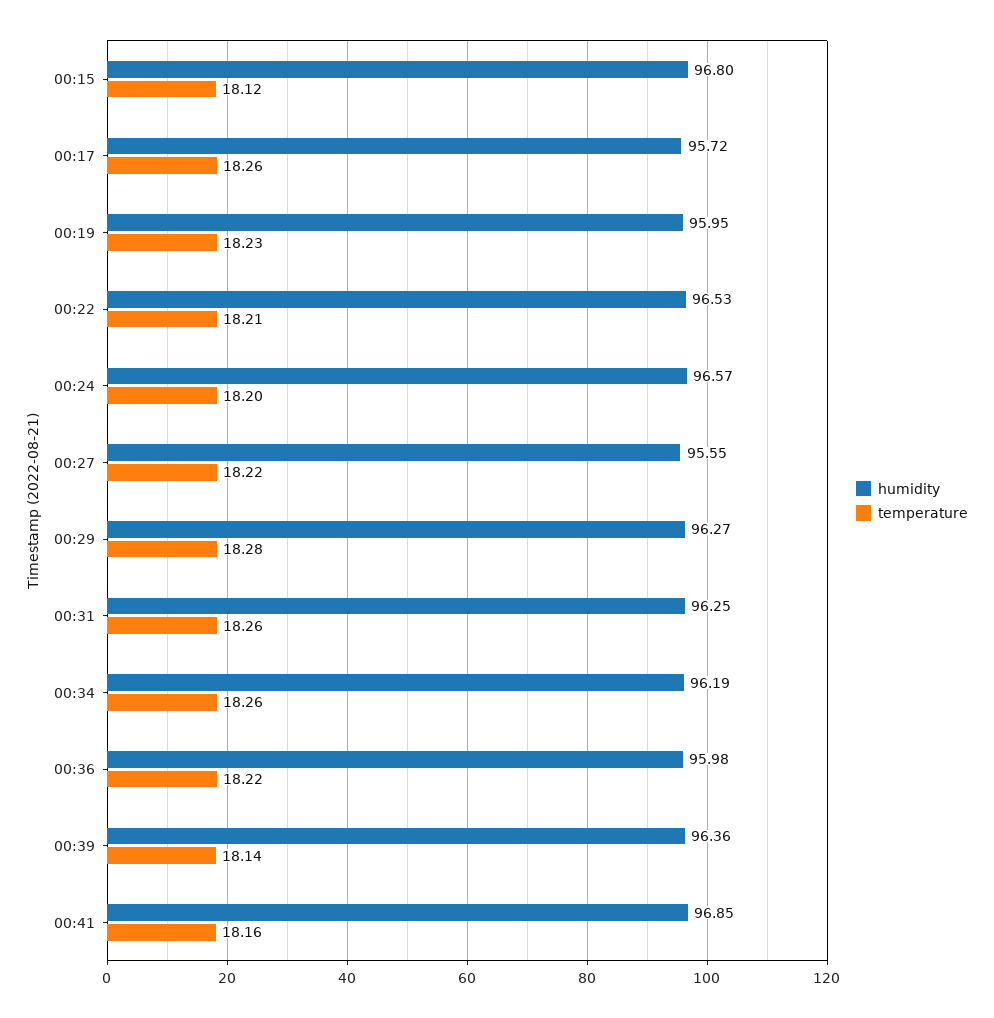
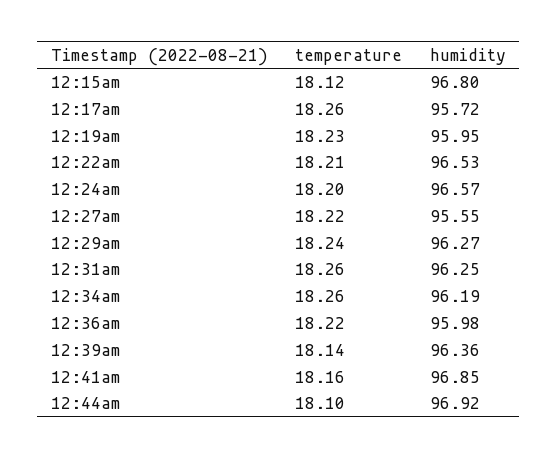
temperature, 00:29: 18.28 -> 18.24
temperature, 12:44am: none -> 18.1
humidity, 12:44am: none -> 96.92

